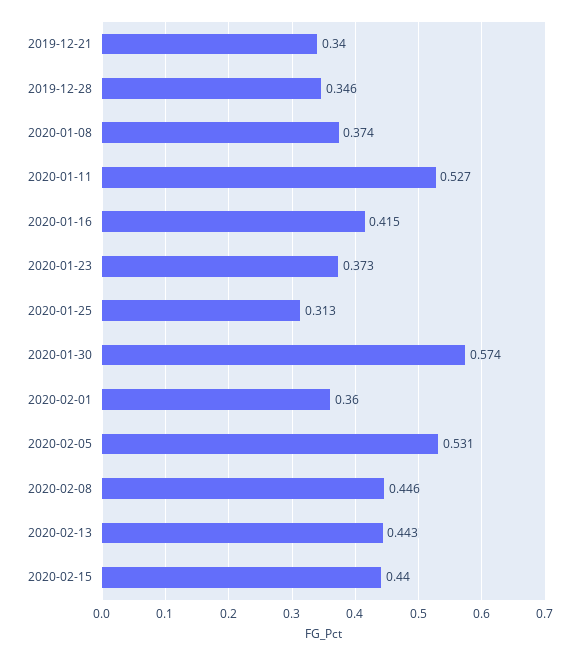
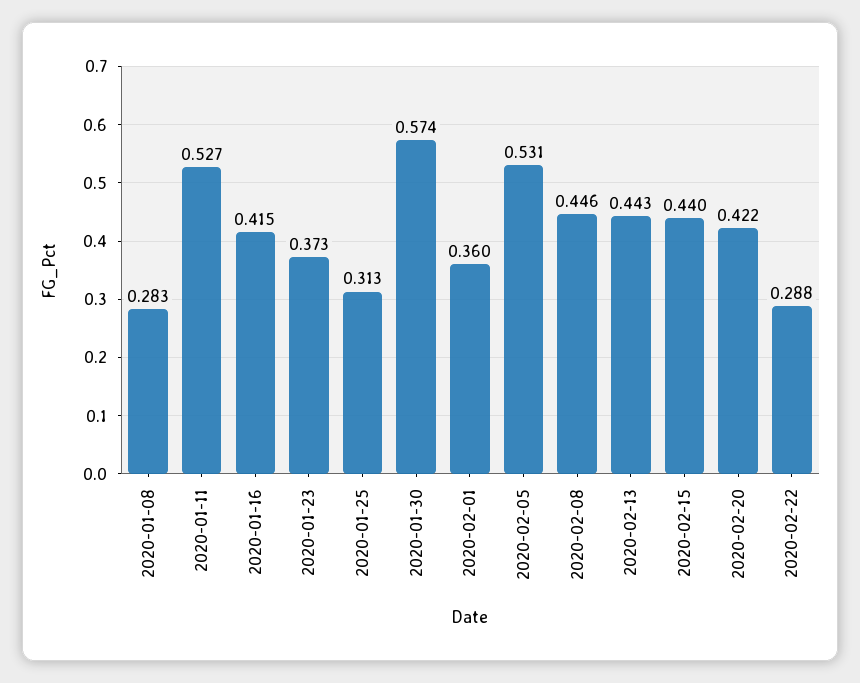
2019-12-21: 0.34 -> none
2019-12-28: 0.346 -> none
2020-01-08: 0.374 -> 0.283
2020-02-20: none -> 0.422
2020-02-22: none -> 0.288

